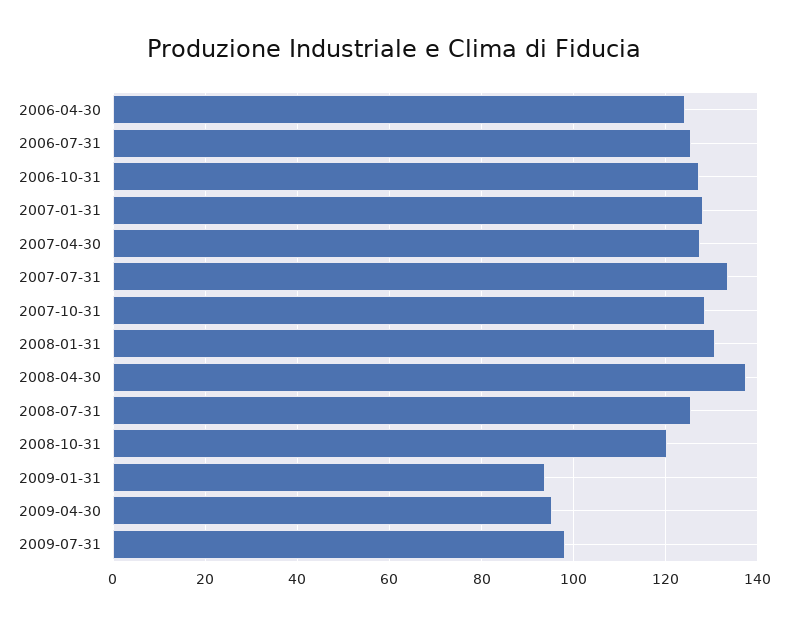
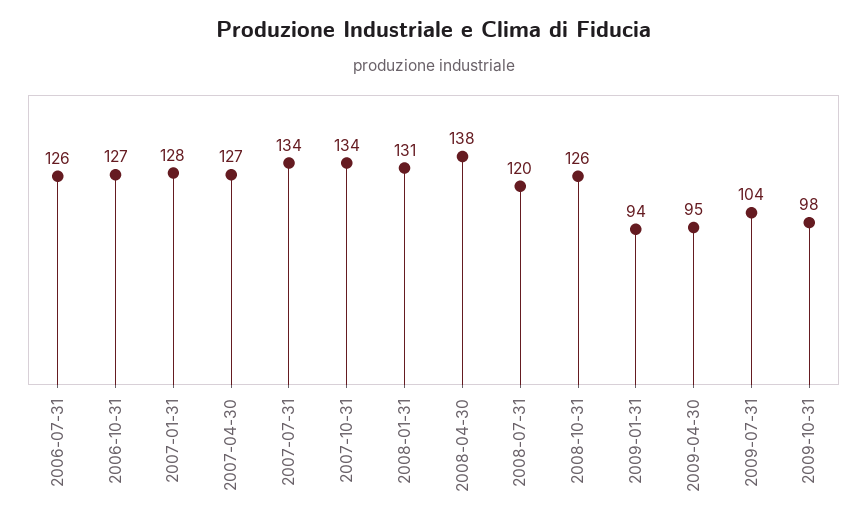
2006-04-30: 124 -> none
2007-10-31: 128 -> 134
2008-07-31: 126 -> 120
2008-10-31: 120 -> 126
2009-07-31: 98 -> 104
2009-10-31: none -> 98

